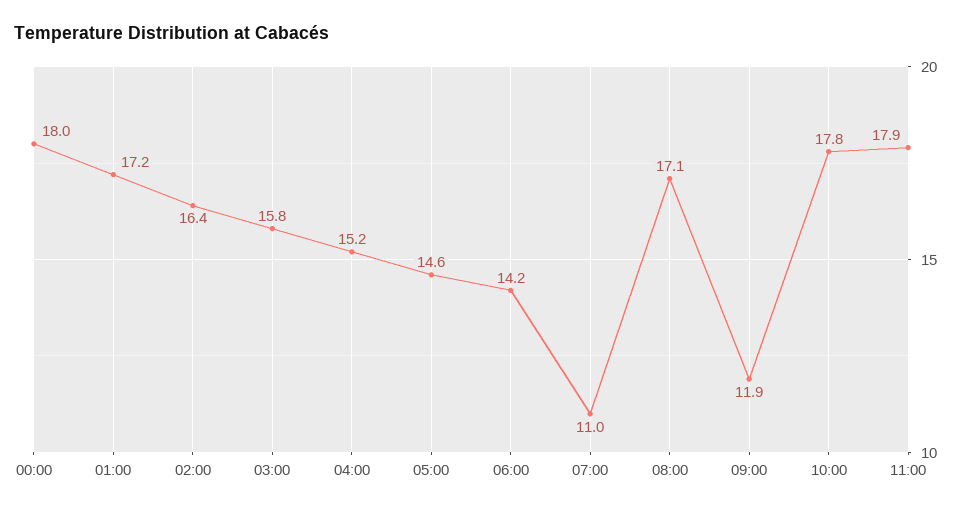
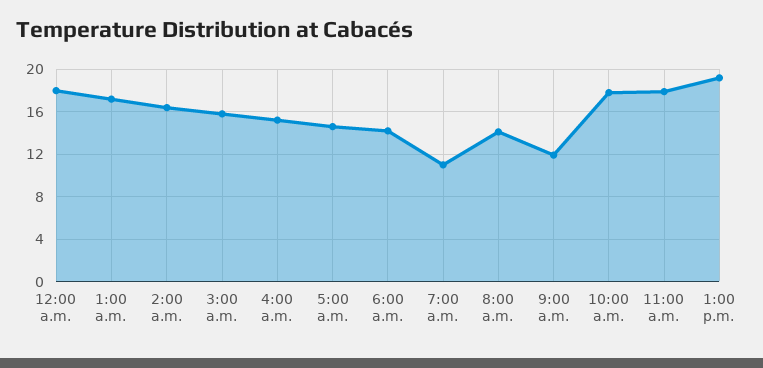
08:00: 17.1 -> 14
1:00 p.m.: none -> 19

